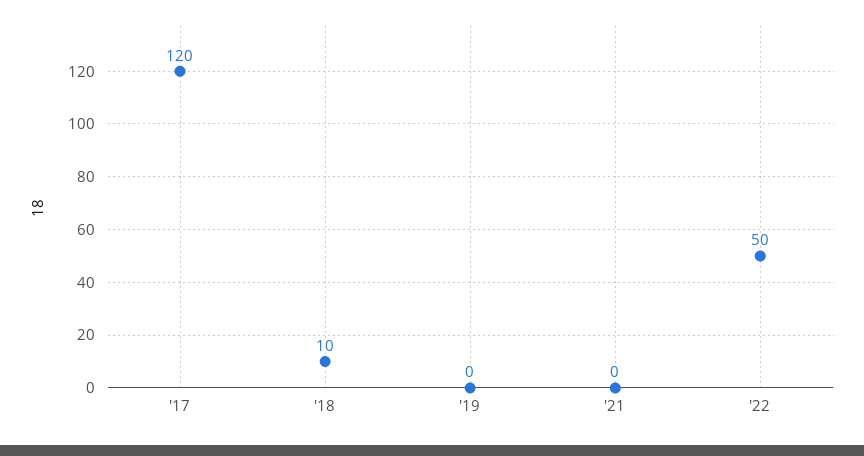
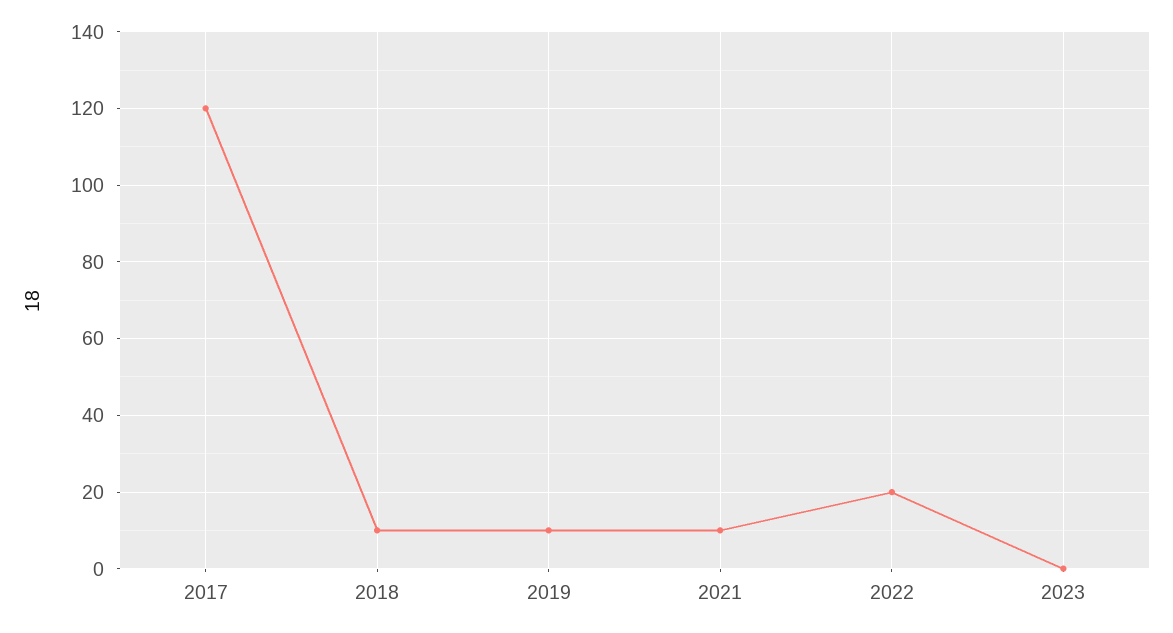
'19: 0 -> 10
'21: 0 -> 10
'22: 50 -> 20
2023: none -> 0

